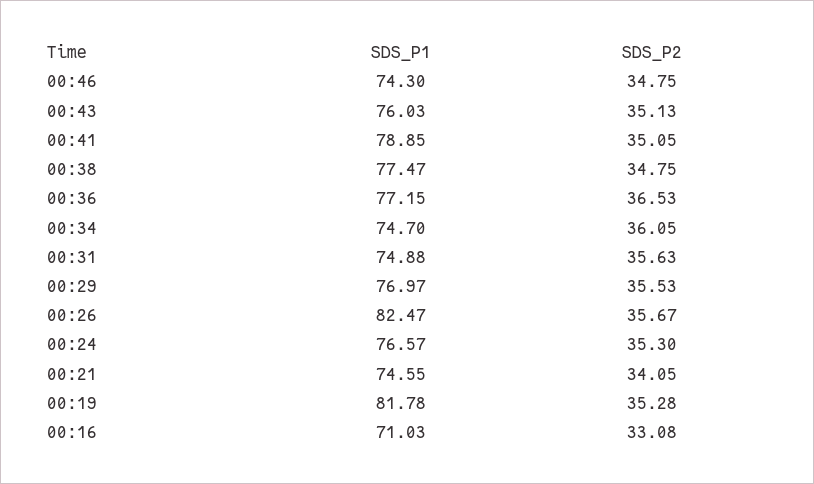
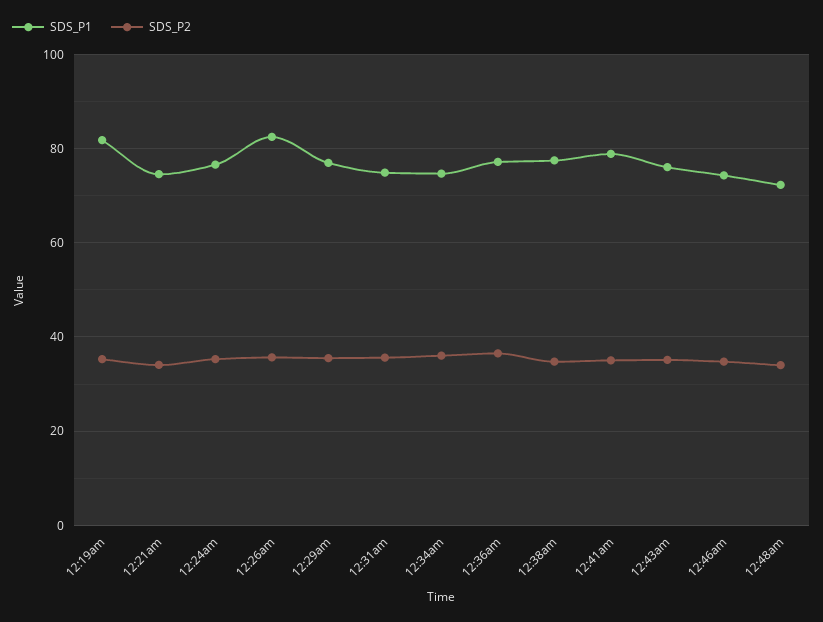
SDS_P1, 00:16: 71.03 -> none
SDS_P2, 00:16: 33.08 -> none
SDS_P1, 12:48am: none -> 72
SDS_P2, 12:48am: none -> 34

